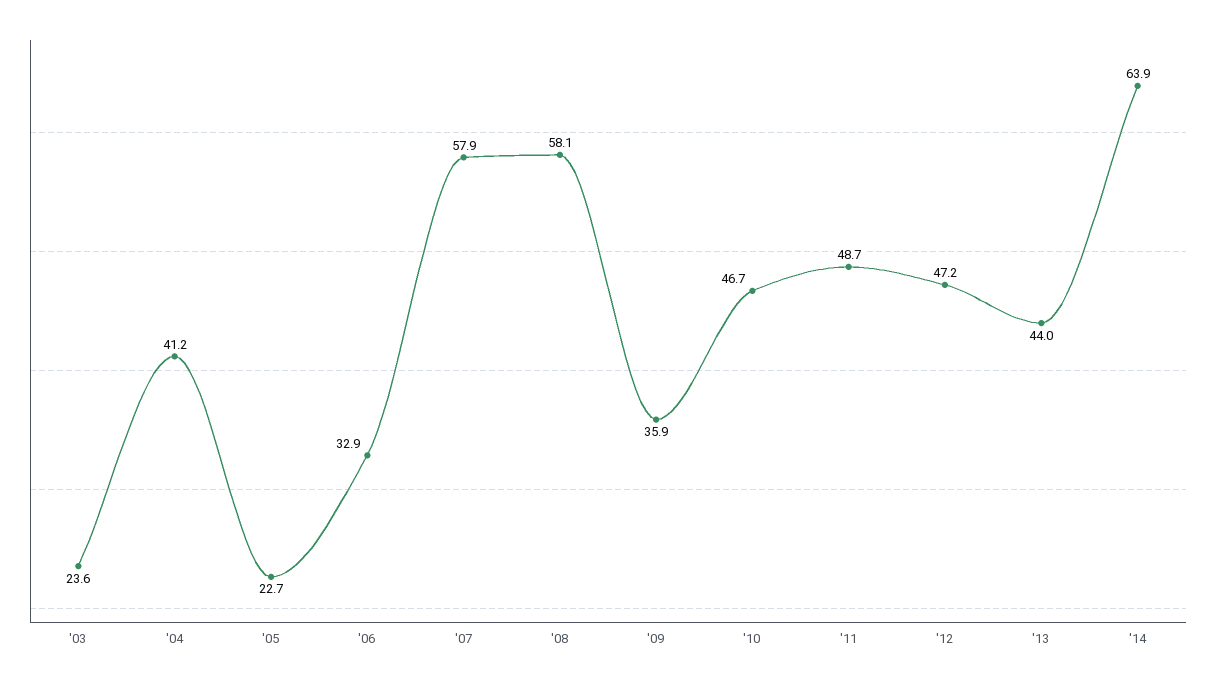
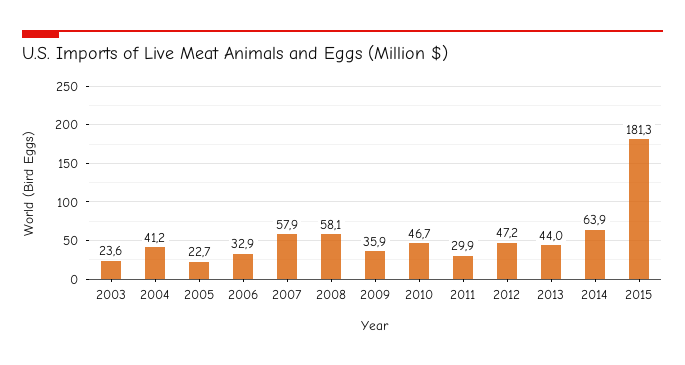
'11: 48.7 -> 29.9
2015: none -> 181.3

